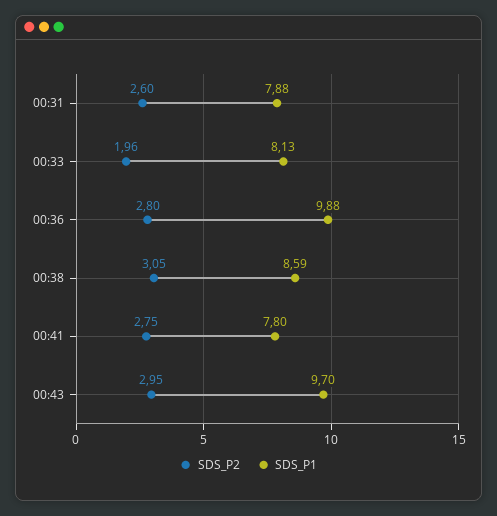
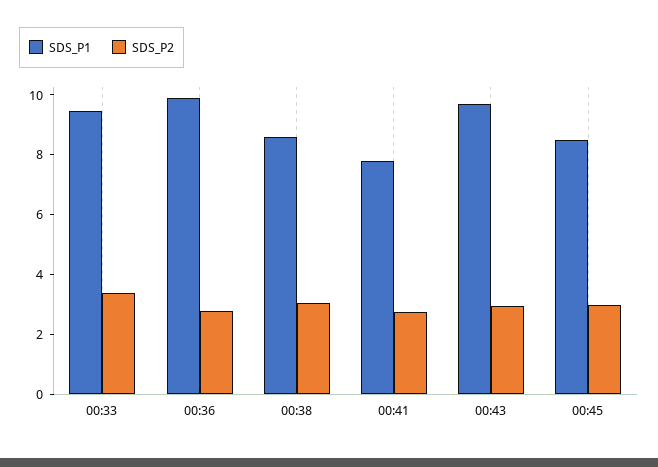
SDS_P2, 00:31: 2.6 -> none
SDS_P1, 00:31: 7.88 -> none
SDS_P2, 00:33: 1.96 -> 3.5
SDS_P1, 00:33: 8.13 -> 9.5
SDS_P1, 00:45: none -> 8.5
SDS_P2, 00:45: none -> 3

